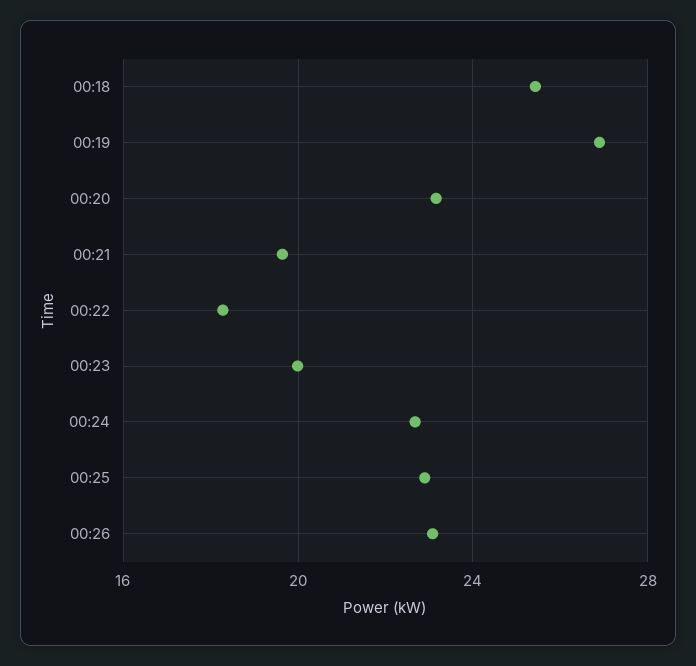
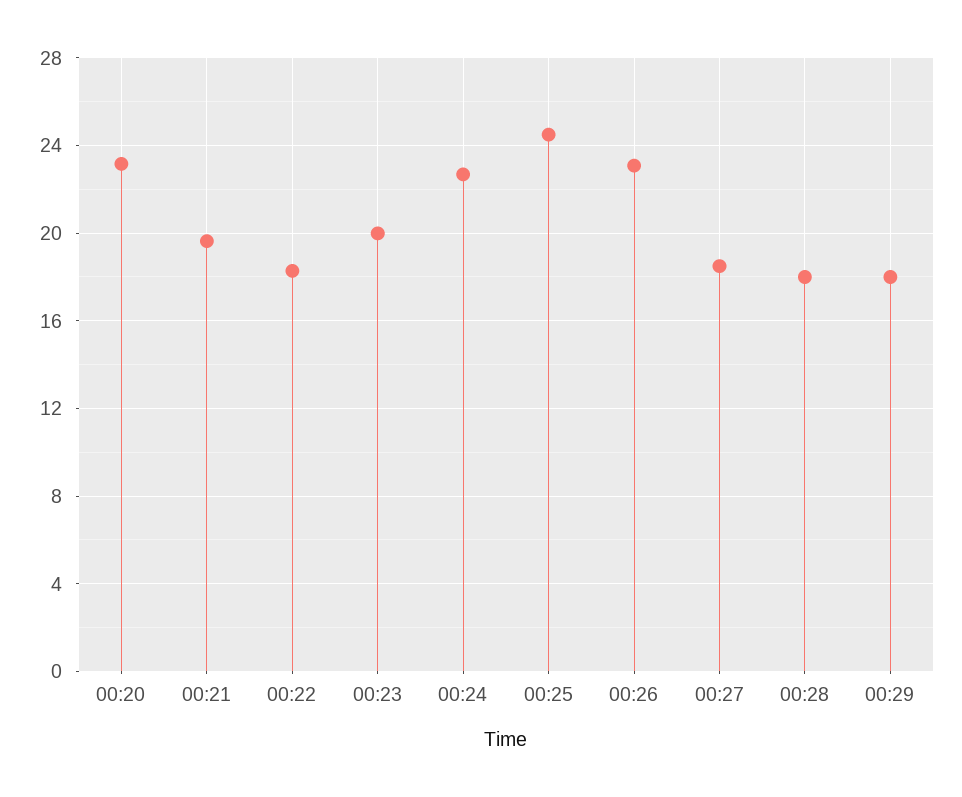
00:18: 25.5 -> none
00:19: 27 -> none
00:25: 23 -> 24.5
00:27: none -> 18.5
00:28: none -> 18
00:29: none -> 18

